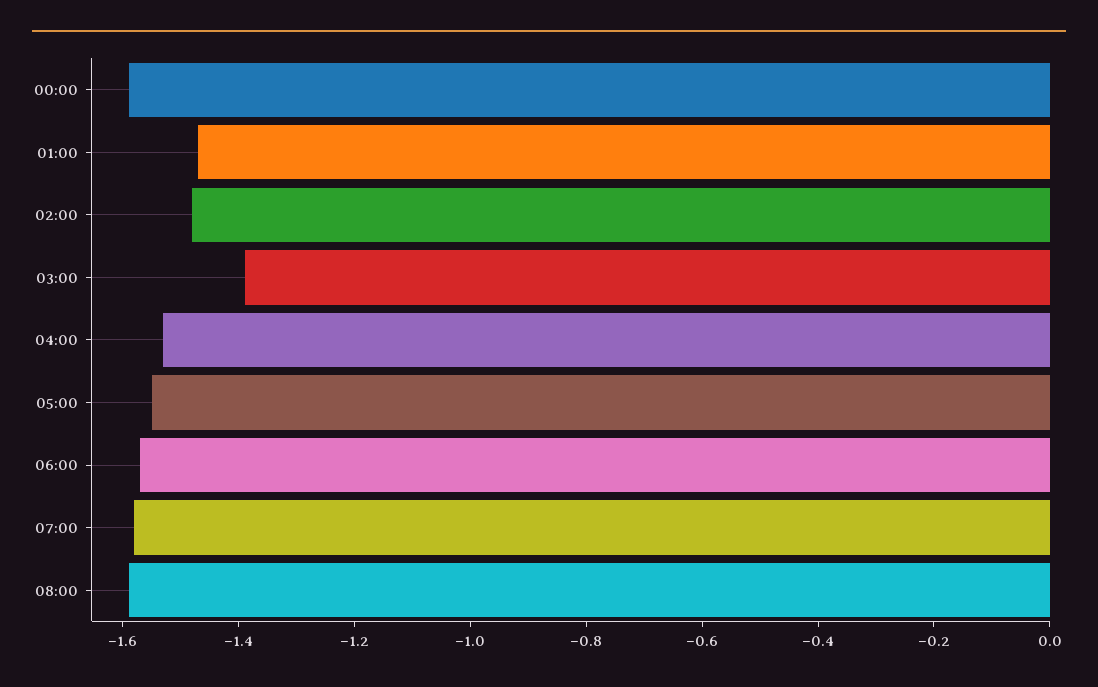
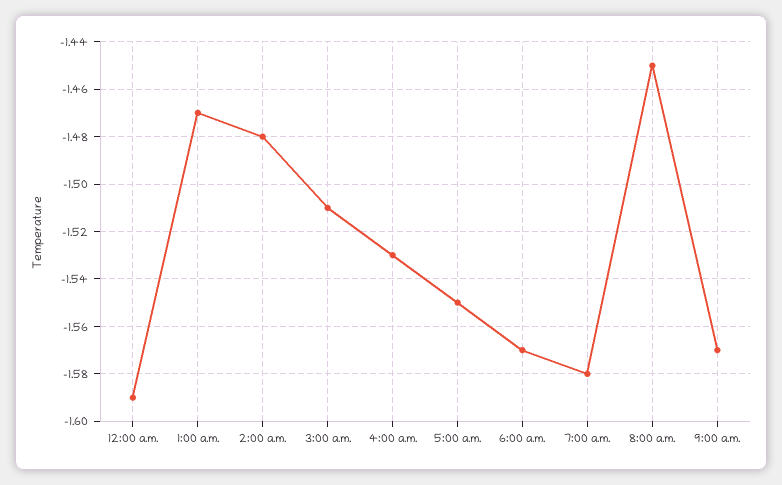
03:00: -1.4 -> -1.51
08:00: -1.6 -> -1.45
9:00 a.m.: none -> -1.57

